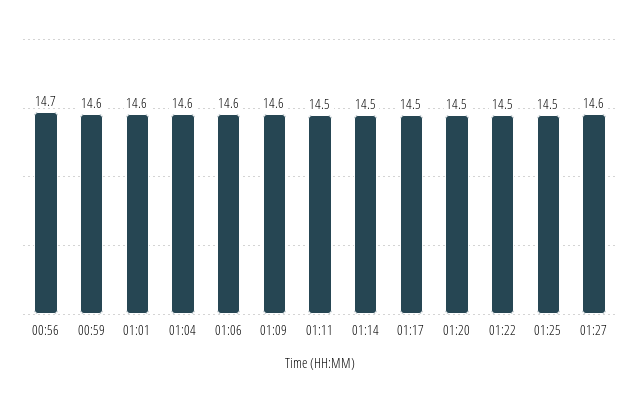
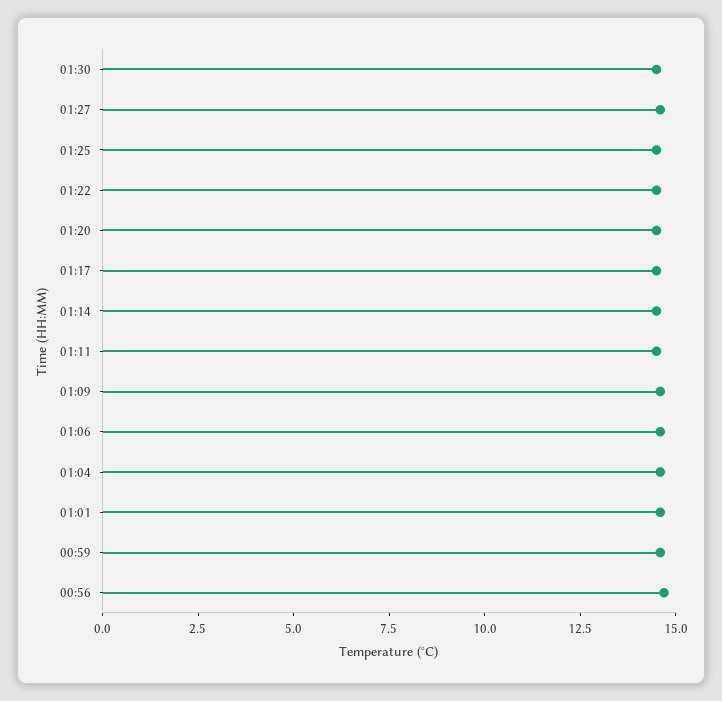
01:30: none -> 14.5

